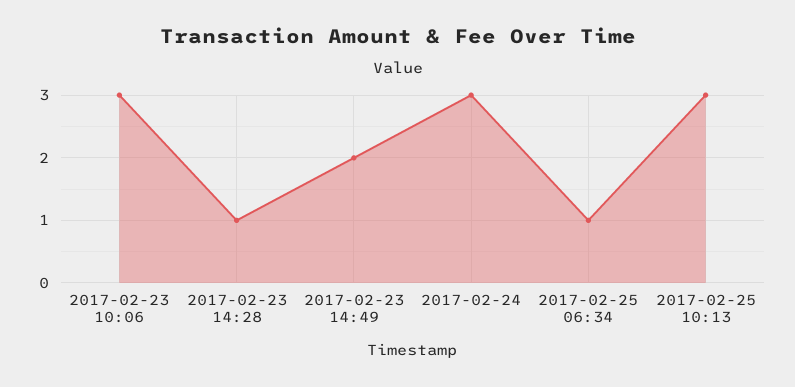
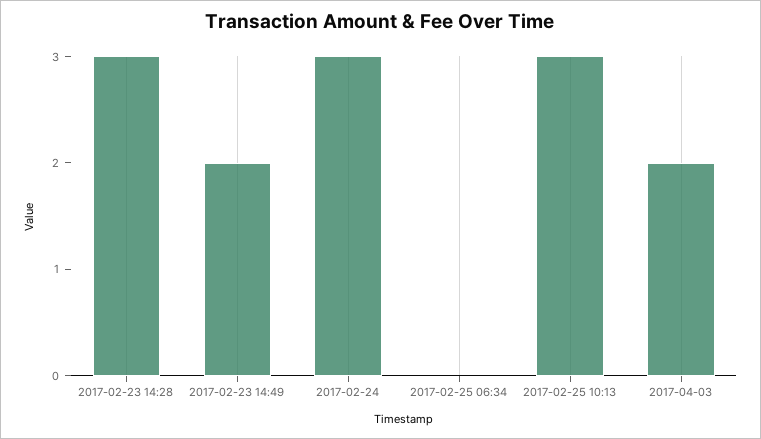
2017-02-23 10:06: 3 -> none
2017-02-23 14:28: 1 -> 3
2017-02-25 06:34: 1 -> 0
2017-04-03: none -> 2

